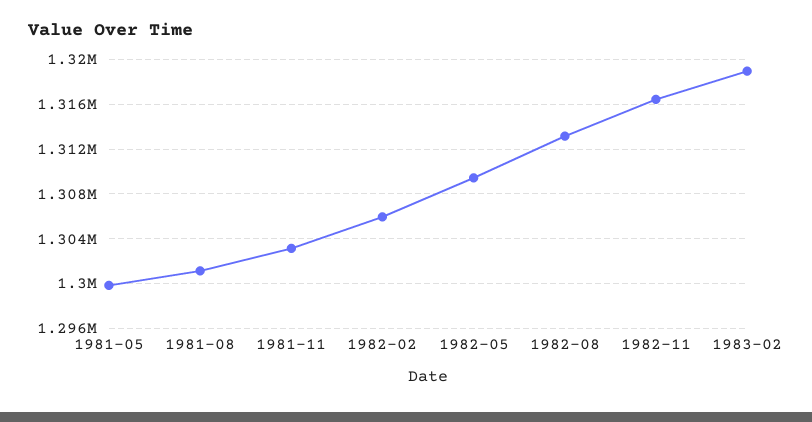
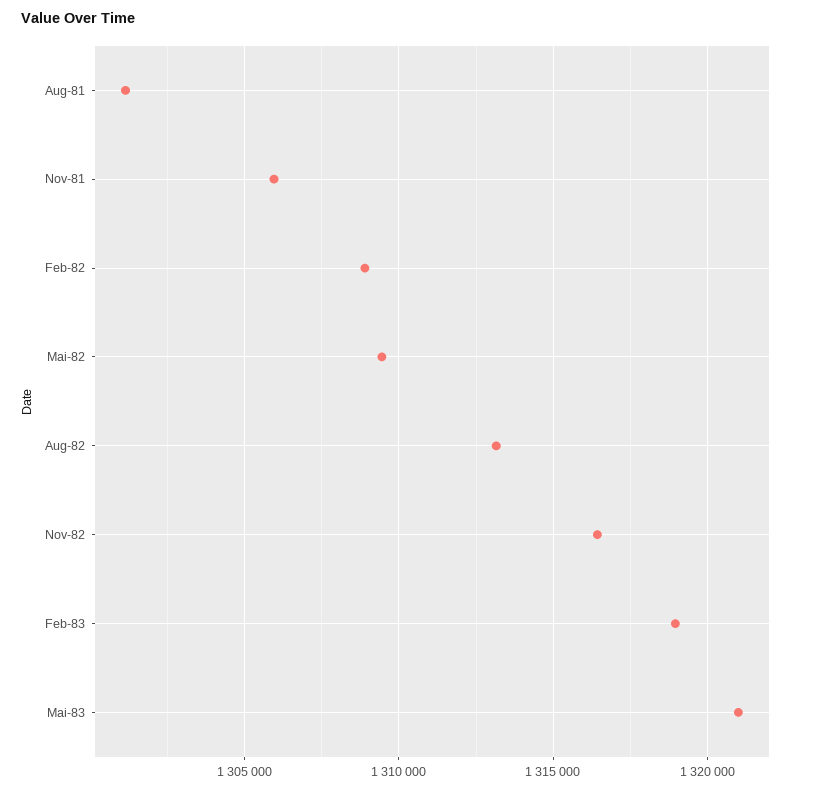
1981-05: 1300000 -> none
1981-11: 1303000 -> 1306000
1982-02: 1306000 -> 1309000
Mai-83: none -> 1321000

